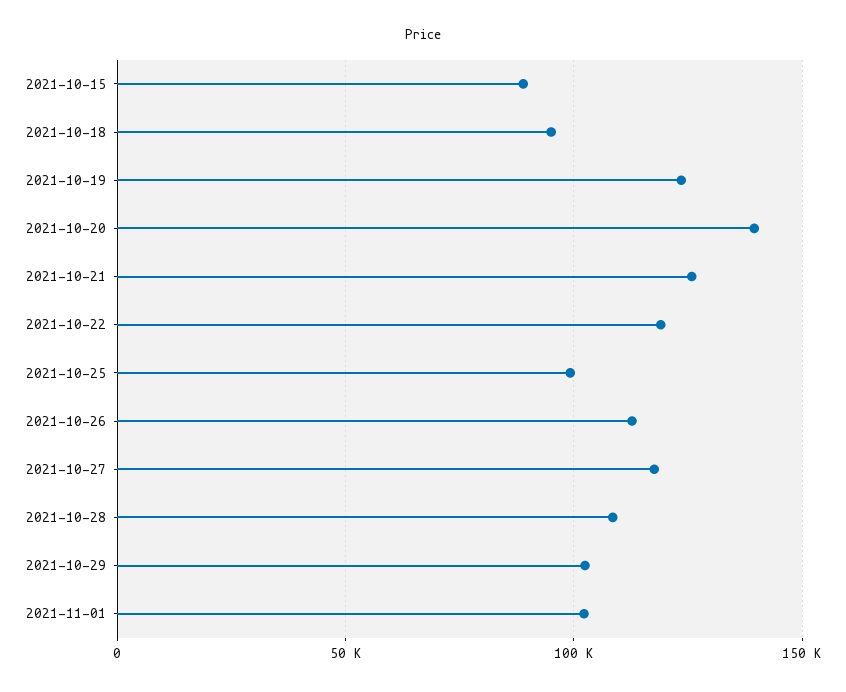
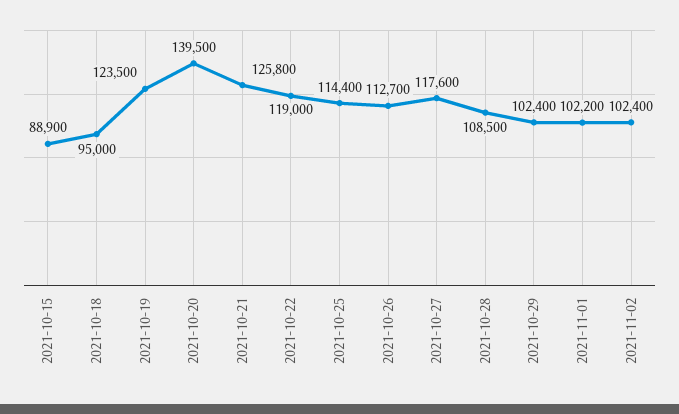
2021-10-25: 100000 -> 114400
2021-11-02: none -> 102400

